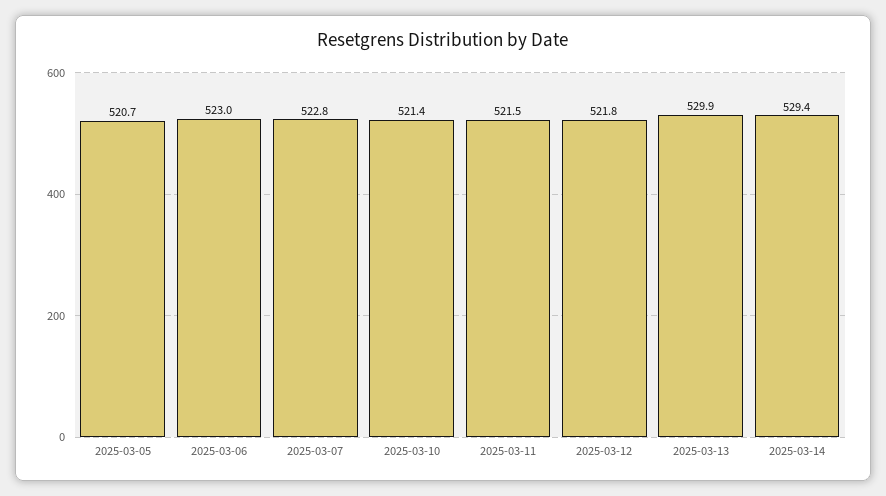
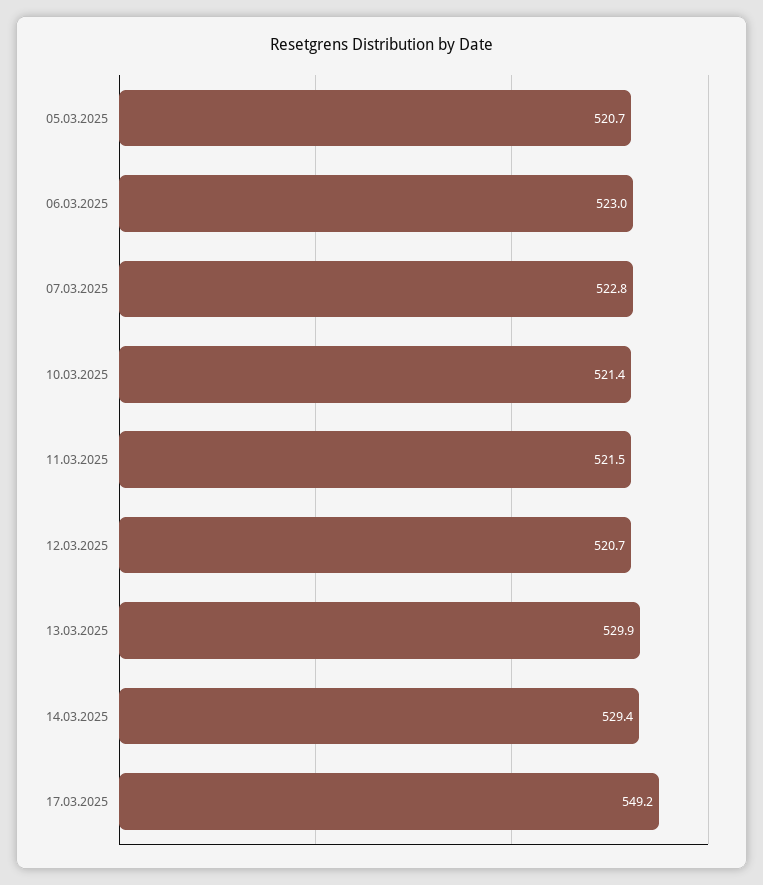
2025-03-12: 521.8 -> 520.7
17.03.2025: none -> 549.2

